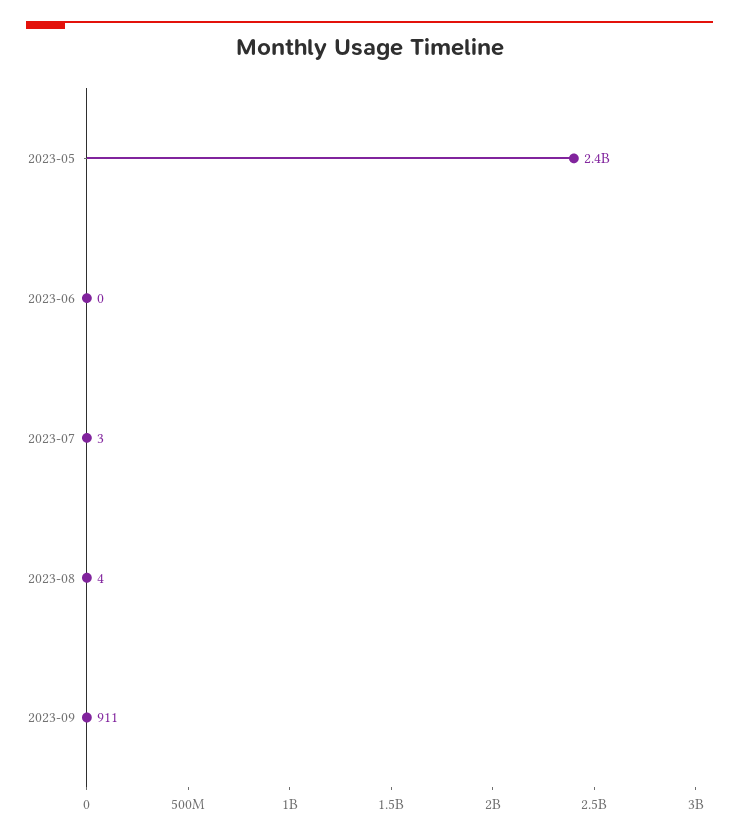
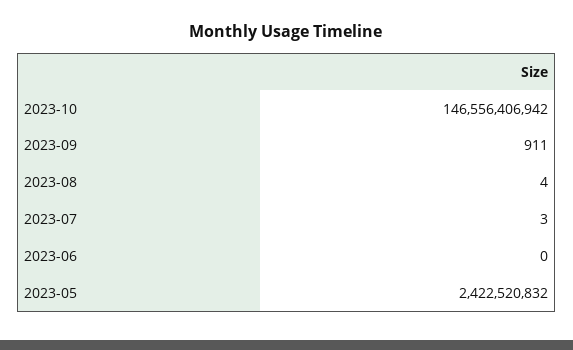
2023-10: none -> 146556406942

